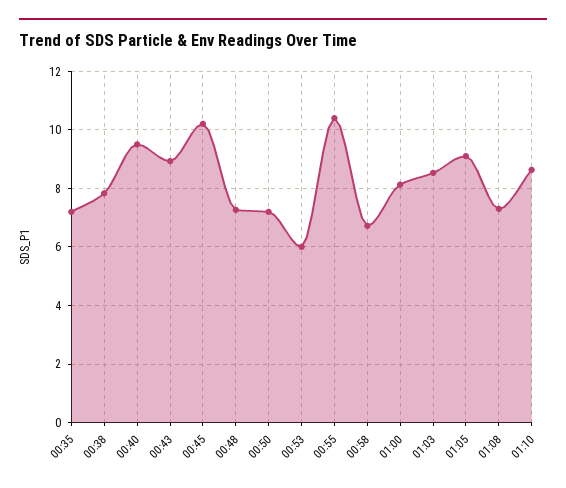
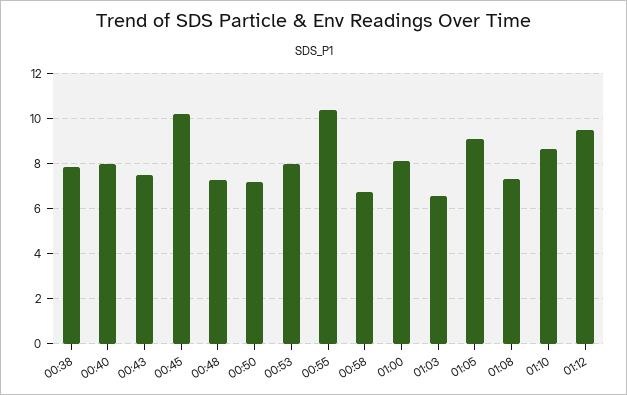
00:35: 7.25 -> none
00:40: 9.5 -> 8
00:43: 9 -> 7.5
00:53: 6 -> 8
01:03: 8.5 -> 6.5
01:12: none -> 9.5

